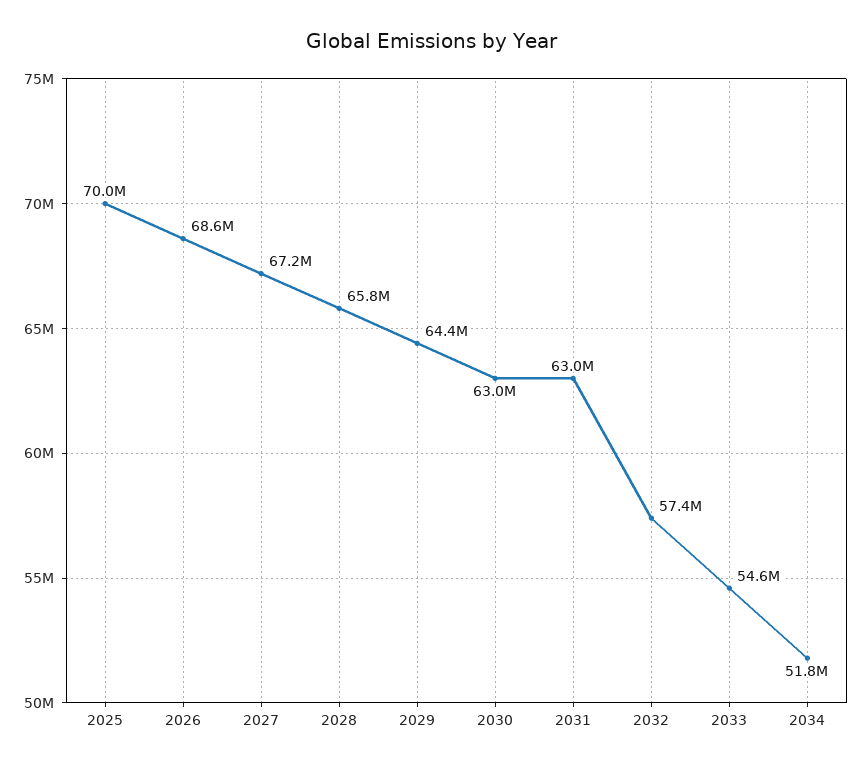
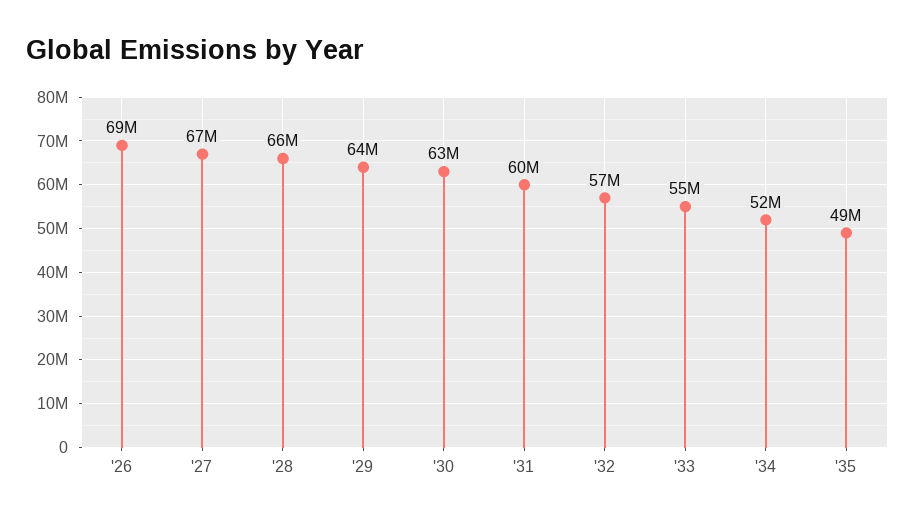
2025: 70000000 -> none
2031: 63000000 -> 60000000
'35: none -> 49000000

